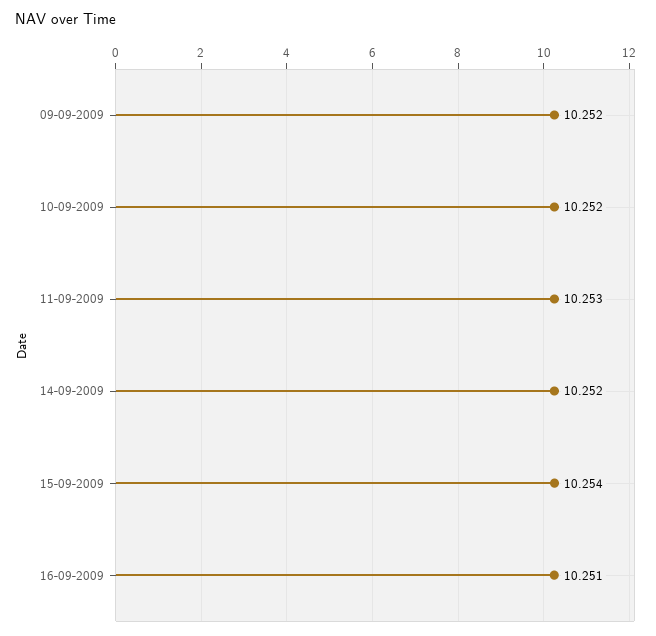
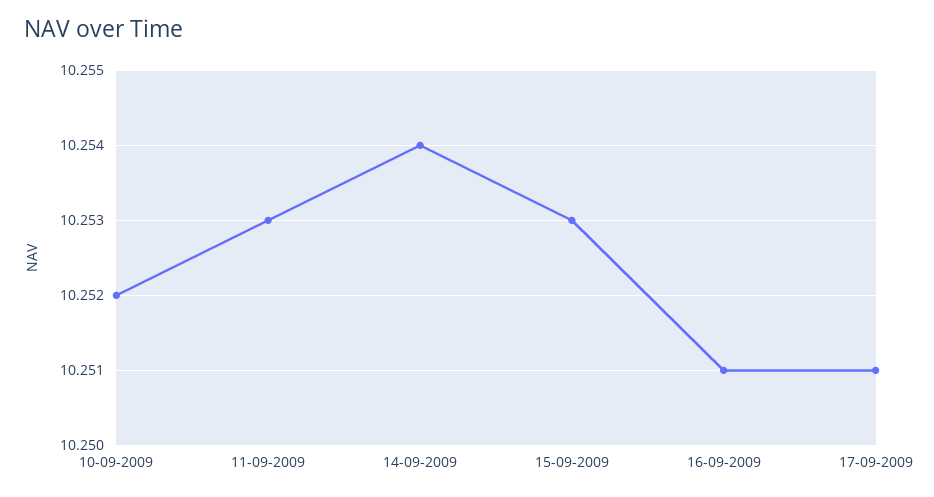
09-09-2009: 10.252 -> none
14-09-2009: 10.252 -> 10.254
15-09-2009: 10.254 -> 10.253
17-09-2009: none -> 10.251

